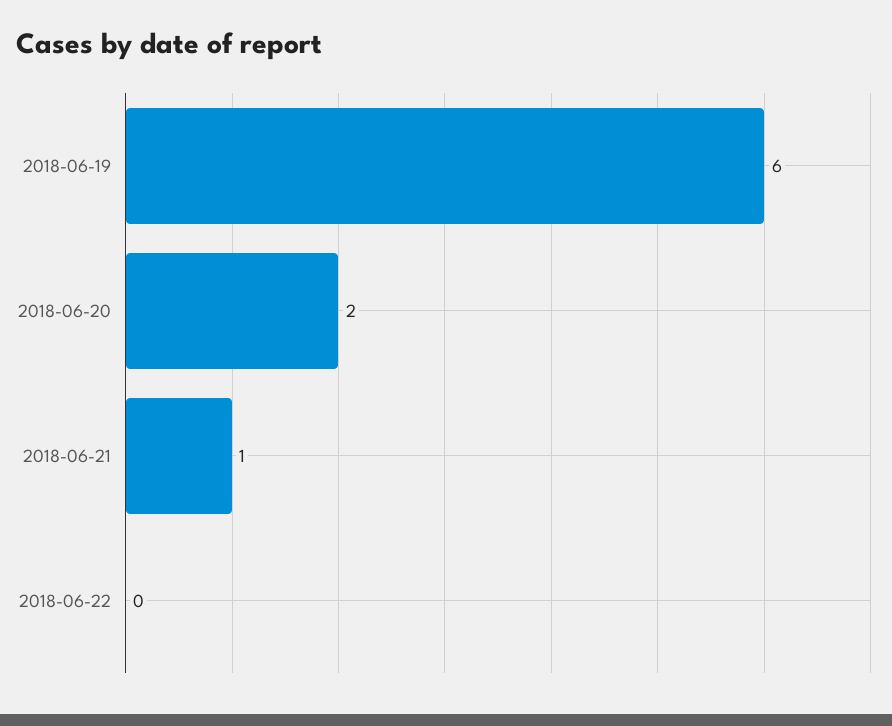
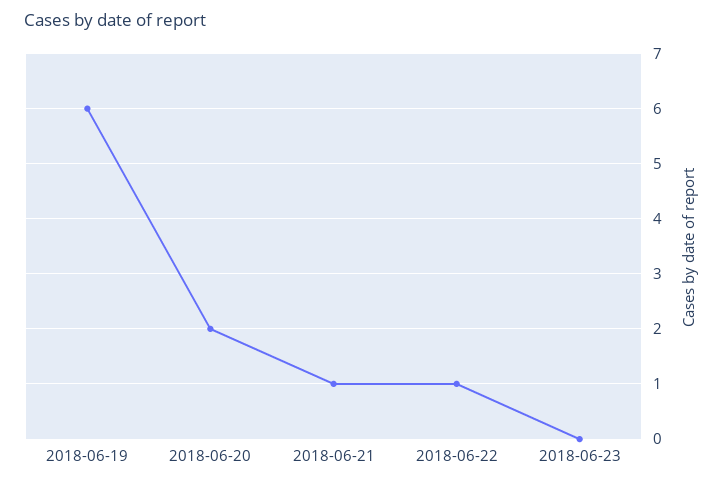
2018-06-22: 0 -> 1
2018-06-23: none -> 0

